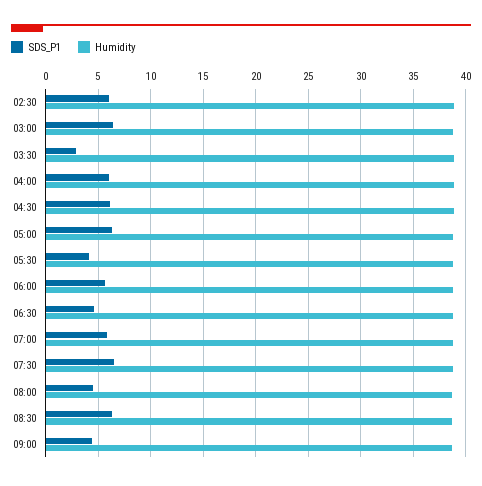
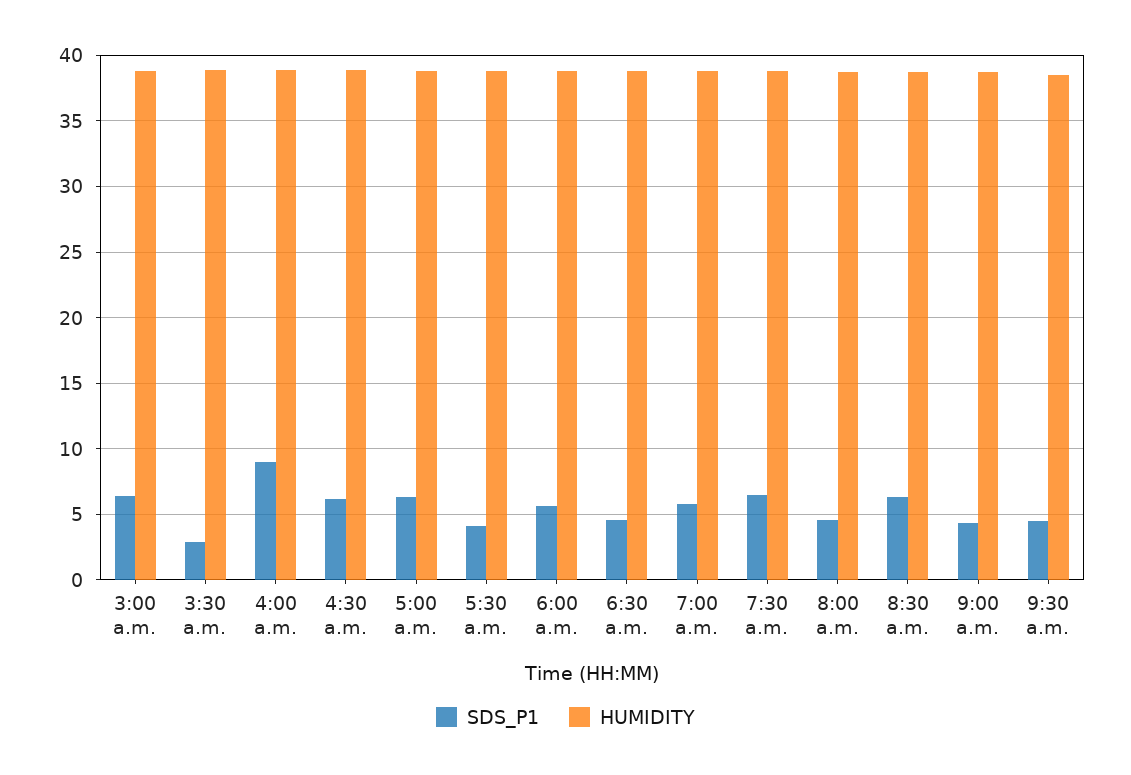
SDS_P1, 02:30: 6 -> none
Humidity, 02:30: 39 -> none
SDS_P1, 04:00: 6 -> 9
SDS_P1, 9:30 a.m.: none -> 4.5
Humidity, 9:30 a.m.: none -> 38.5

